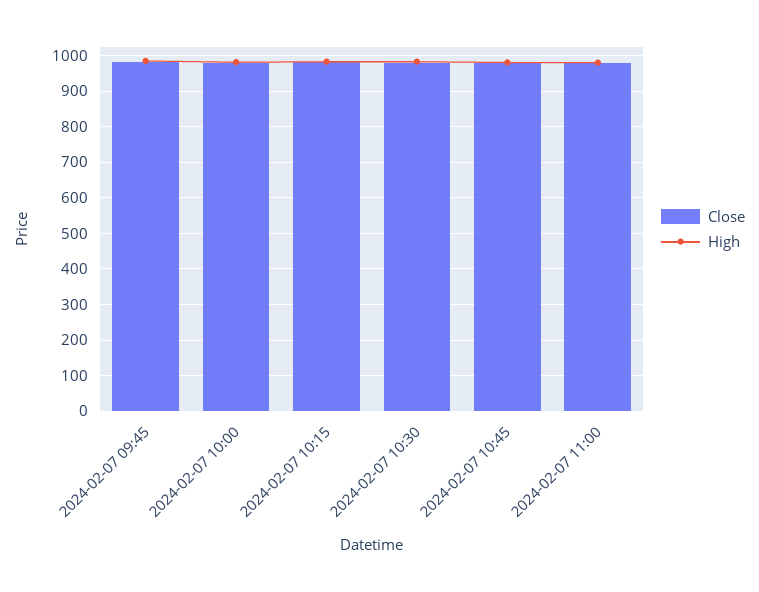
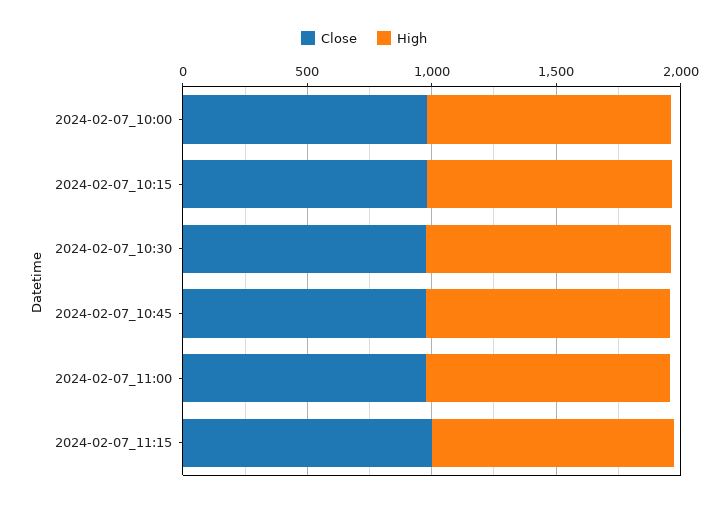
Close, 2024-02-07 09:45: 980 -> none
High, 2024-02-07 09:45: 980 -> none
Close, 2024-02-07_11:15: none -> 1000
High, 2024-02-07_11:15: none -> 1000

